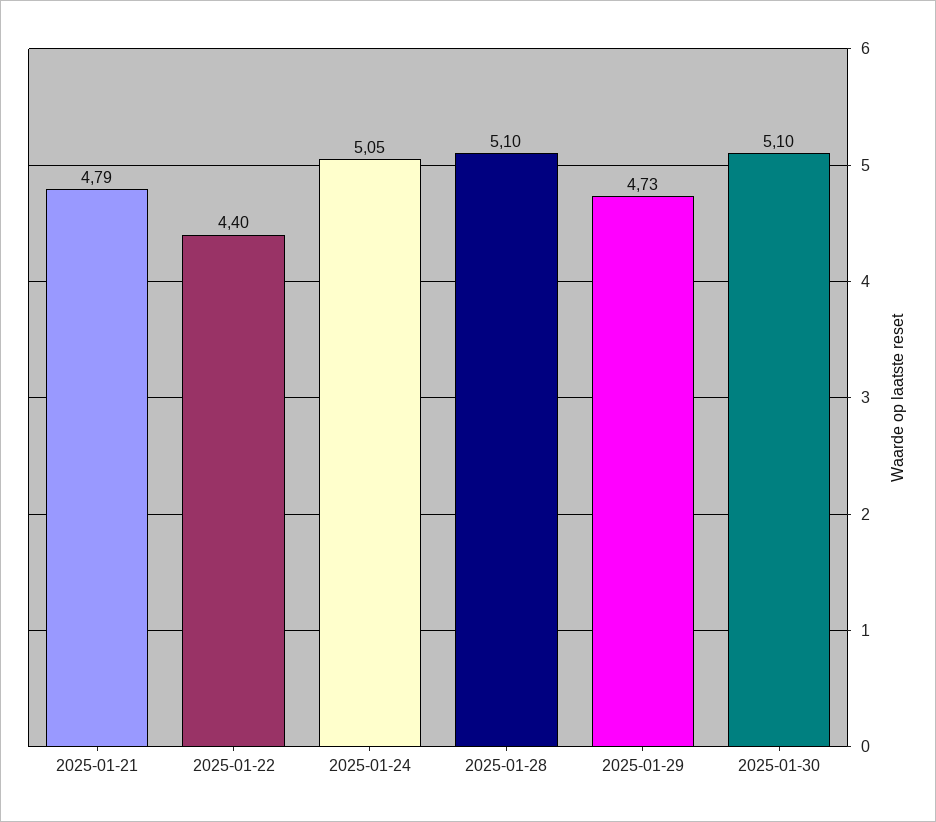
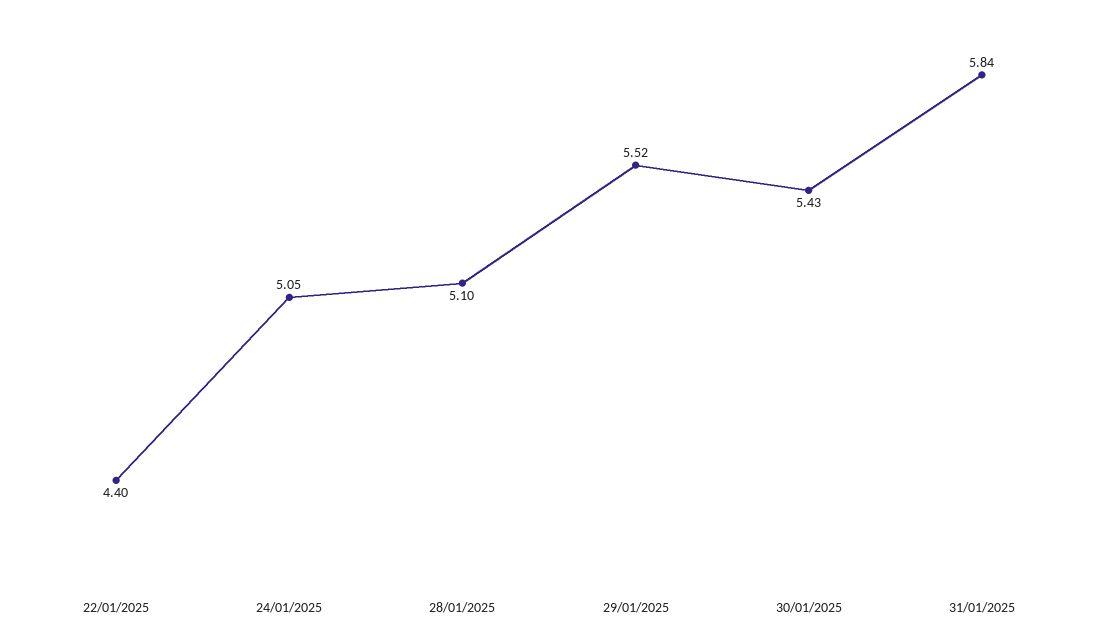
2025-01-21: 4.79 -> none
2025-01-29: 4.73 -> 5.52
2025-01-30: 5.1 -> 5.43
31/01/2025: none -> 5.84

